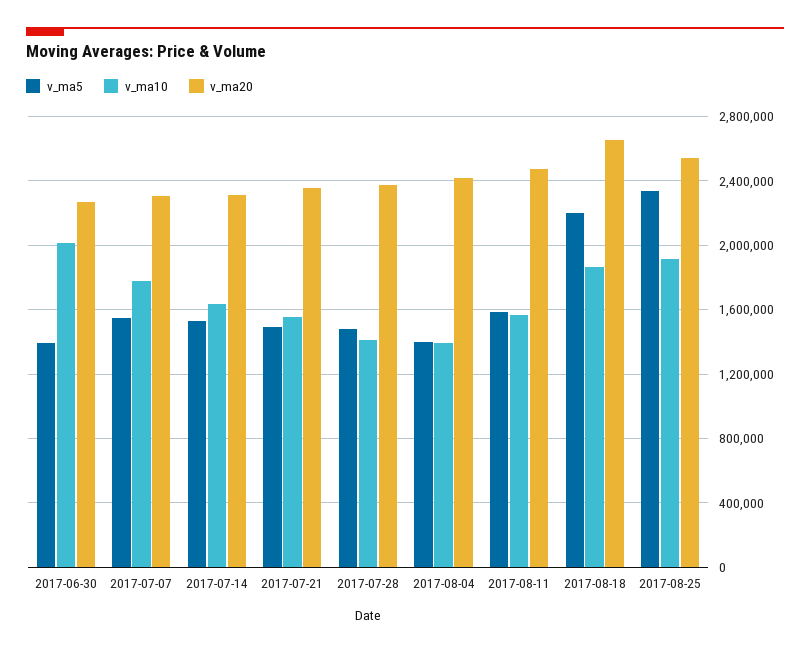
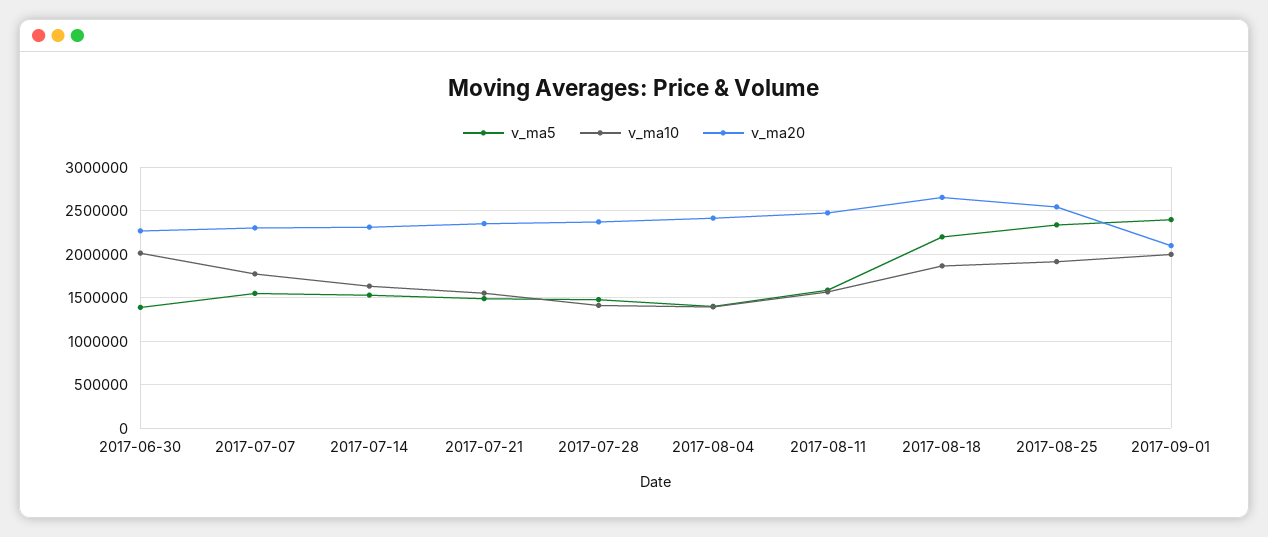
v_ma5, 2017-09-01: none -> 2400000
v_ma10, 2017-09-01: none -> 2000000
v_ma20, 2017-09-01: none -> 2100000

